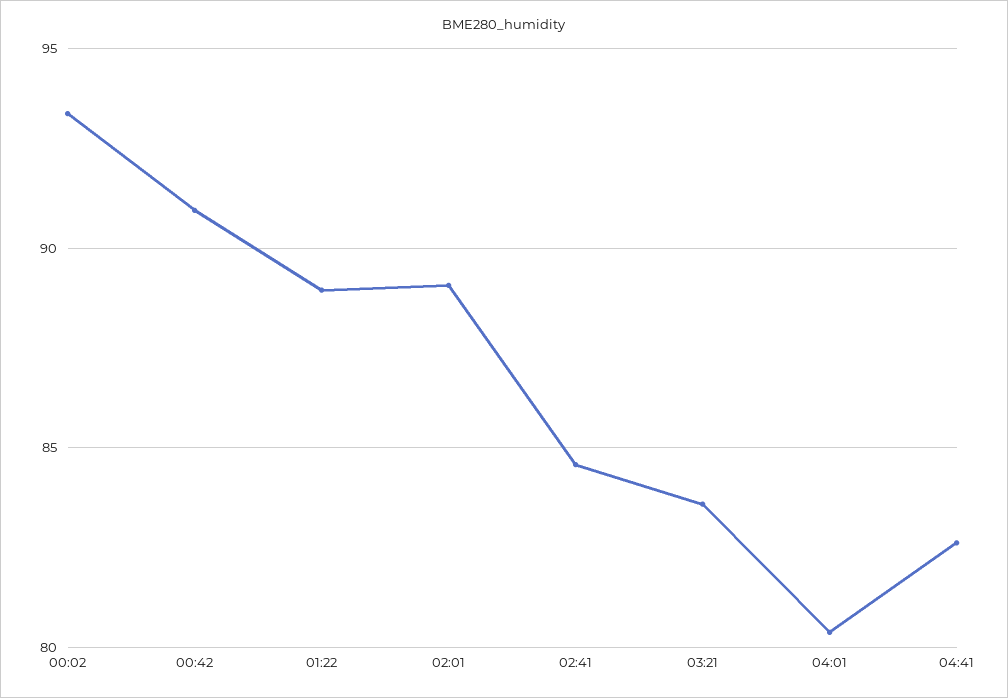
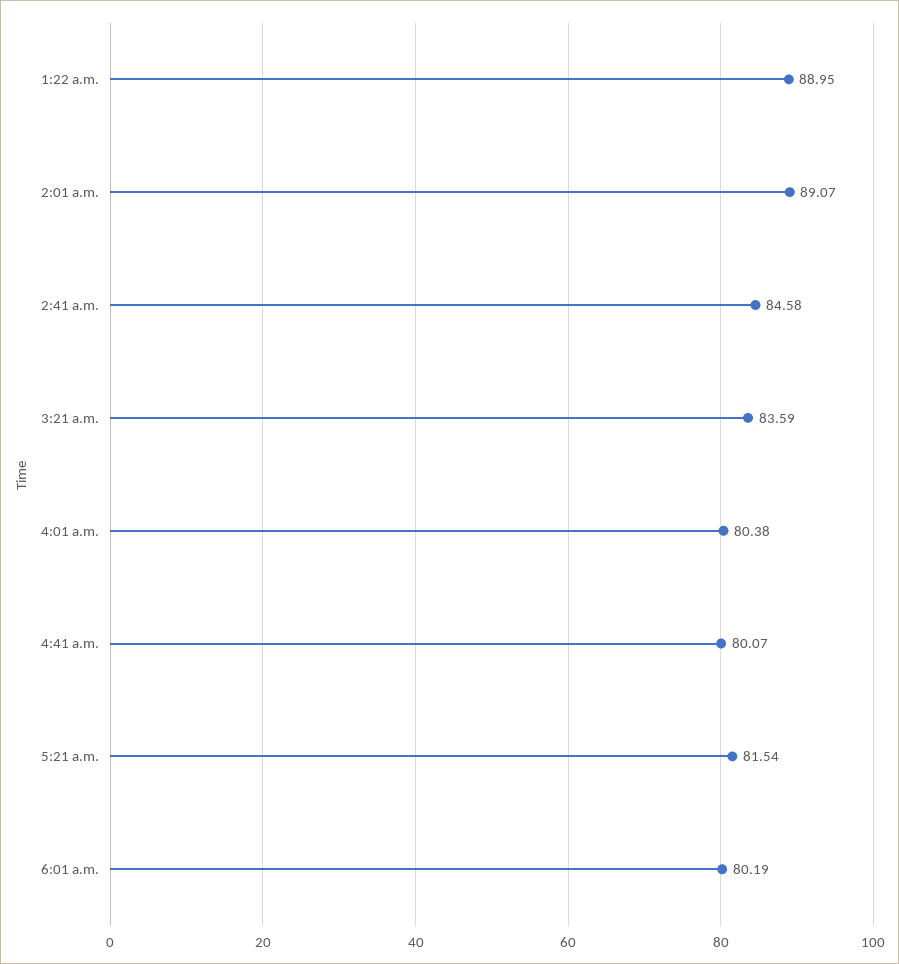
00:02: 93.5 -> none
00:42: 91 -> none
04:41: 82.5 -> 80.07
5:21 a.m.: none -> 81.54
6:01 a.m.: none -> 80.19

